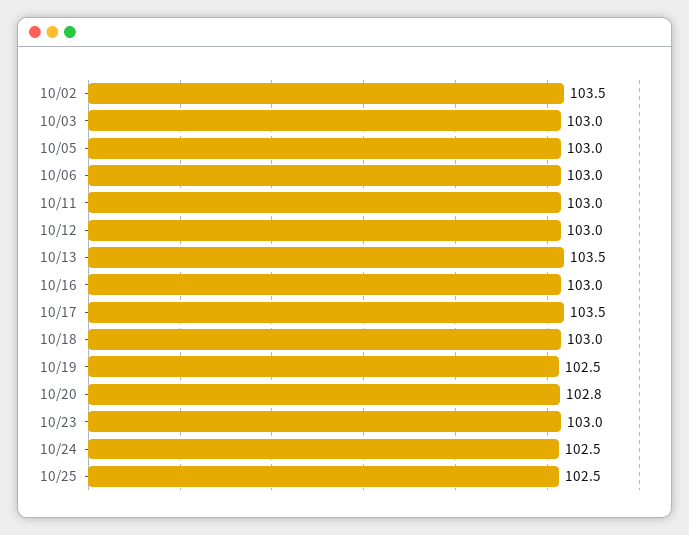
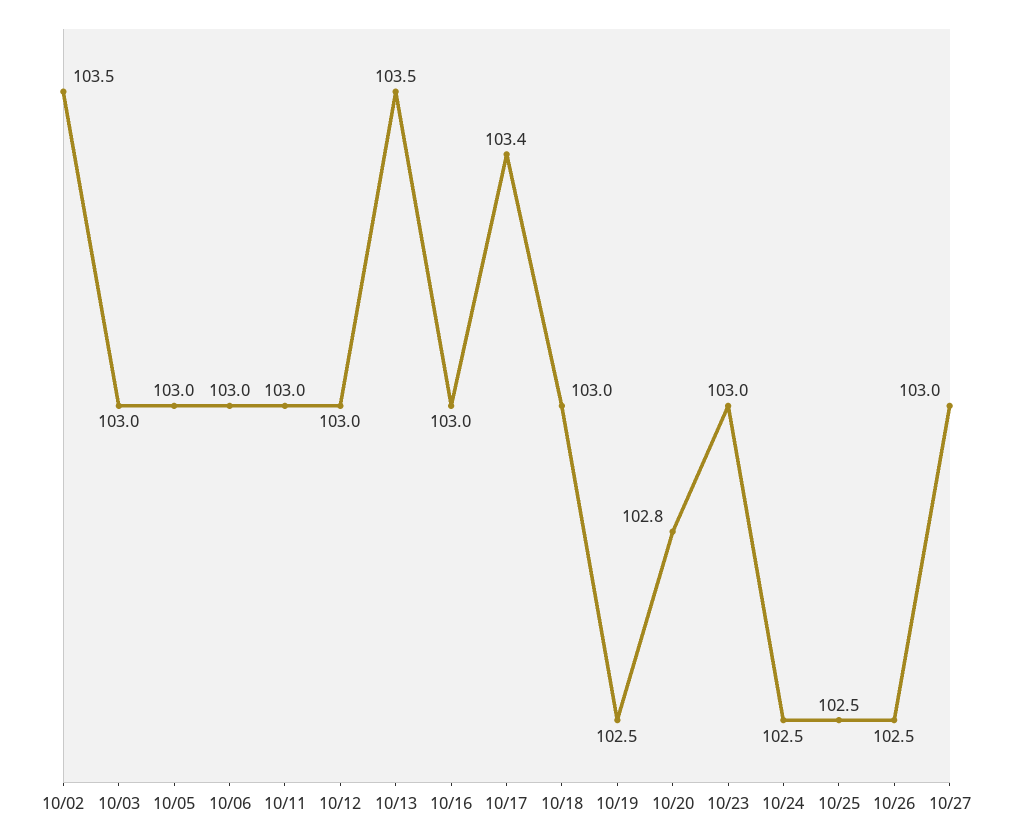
10/17: 103.5 -> 103.4
10/26: none -> 102.5
10/27: none -> 103

